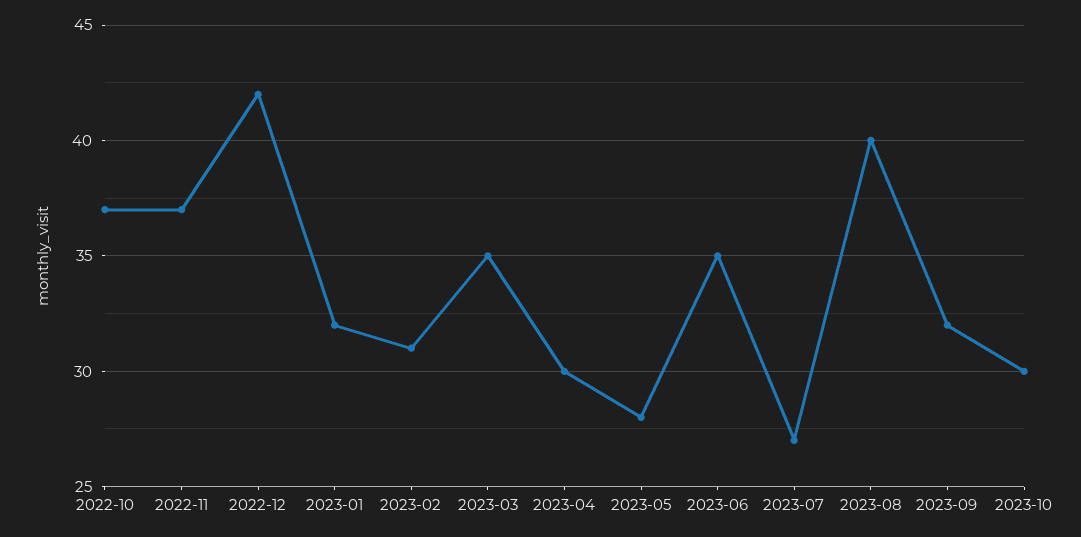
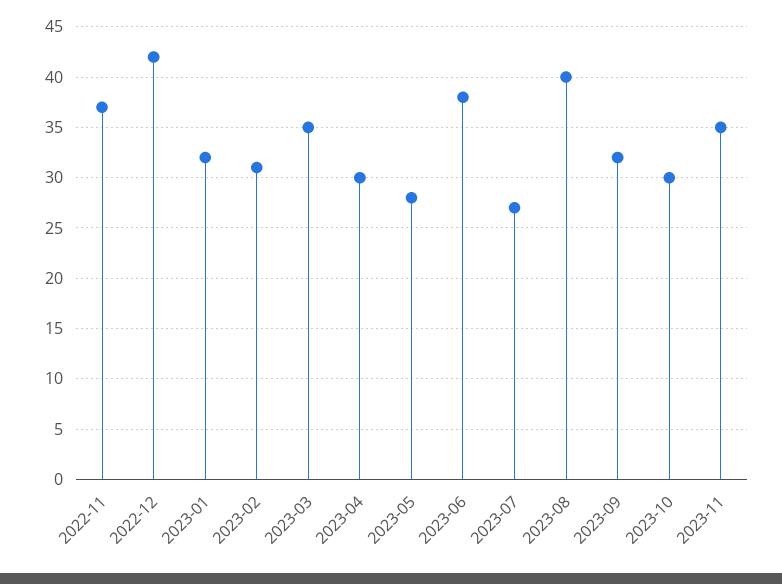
2022-10: 37 -> none
2023-06: 35 -> 38
2023-11: none -> 35

